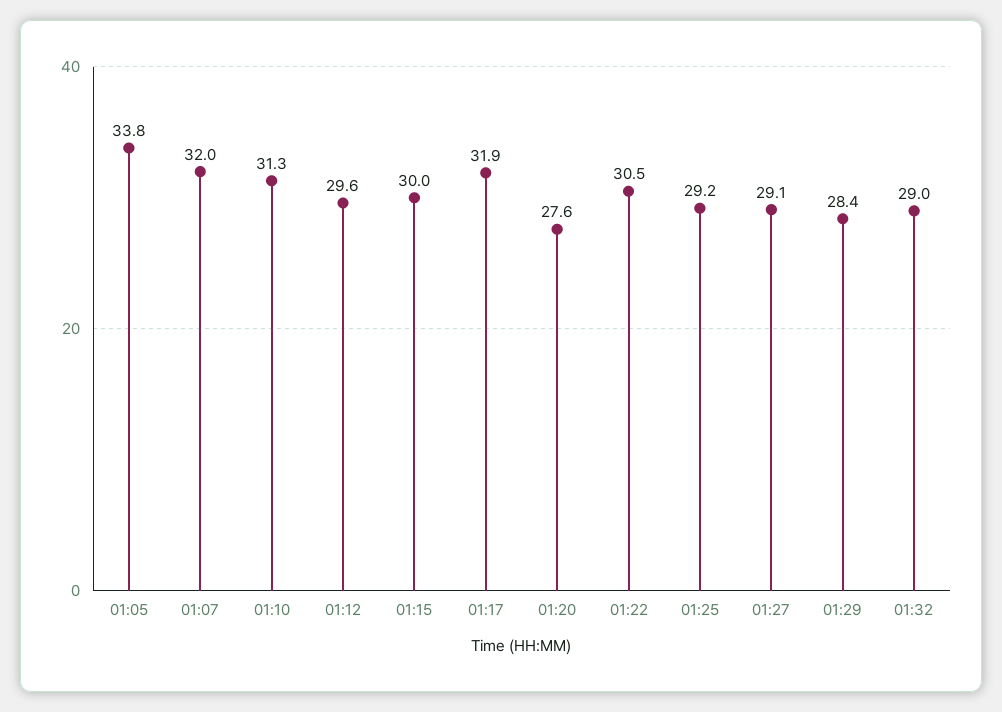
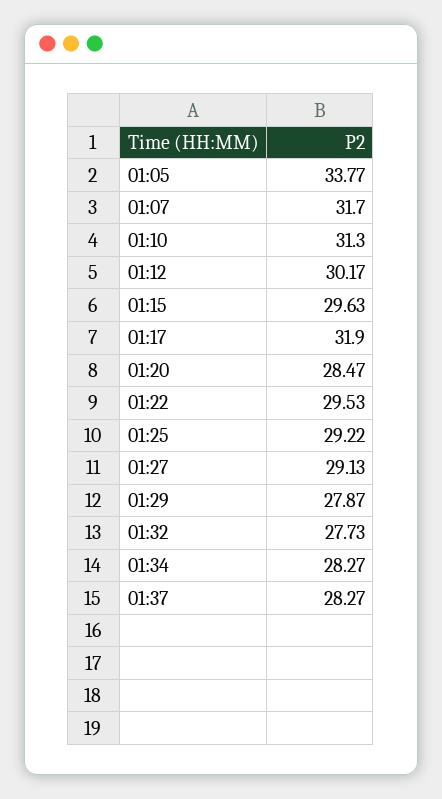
01:07: 32 -> 31.7
01:12: 29.6 -> 30.17
01:15: 30 -> 29.63
01:20: 27.6 -> 28.47
01:22: 30.5 -> 29.53
01:29: 28.4 -> 27.87
01:32: 29 -> 27.73
01:34: none -> 28.27
01:37: none -> 28.27

